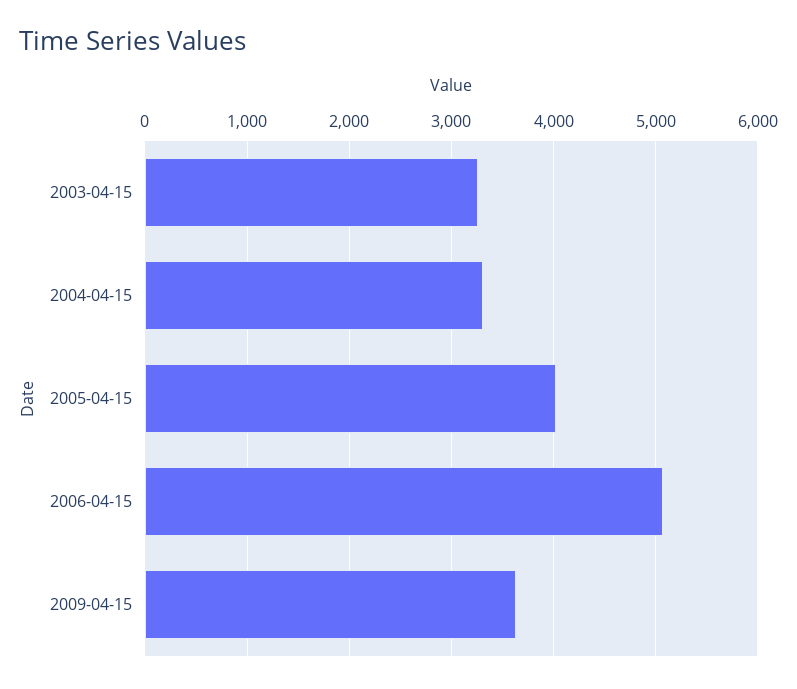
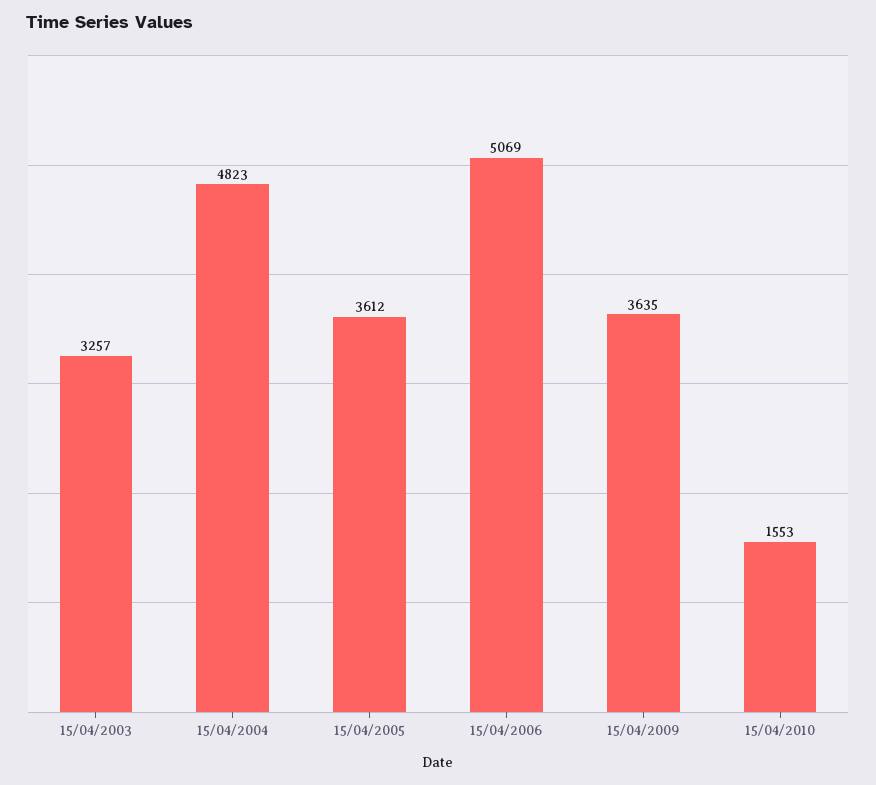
2004-04-15: 3300 -> 4823
2005-04-15: 4000 -> 3612
15/04/2010: none -> 1553

